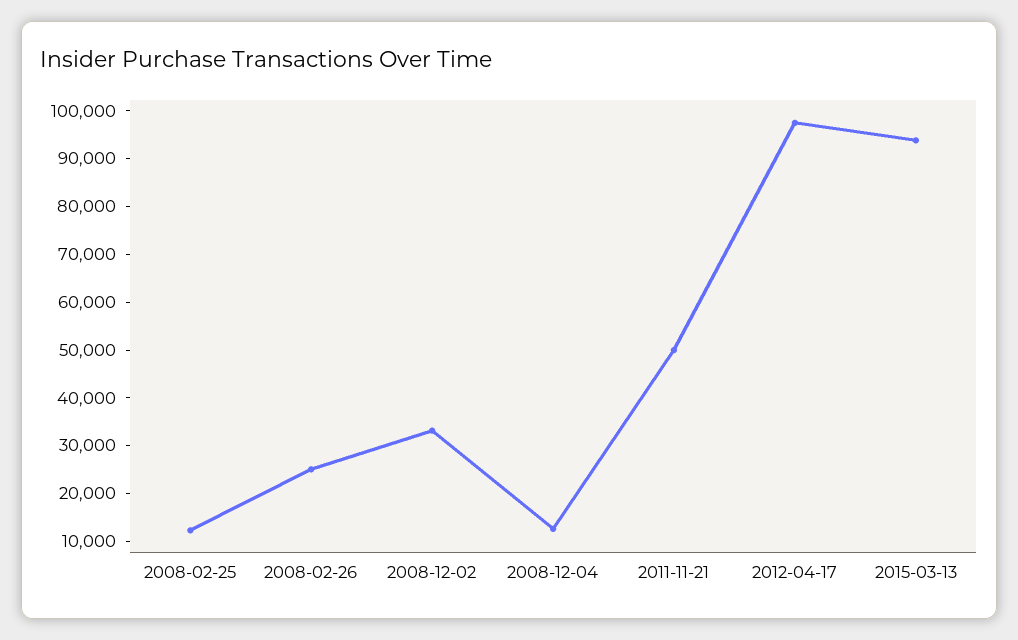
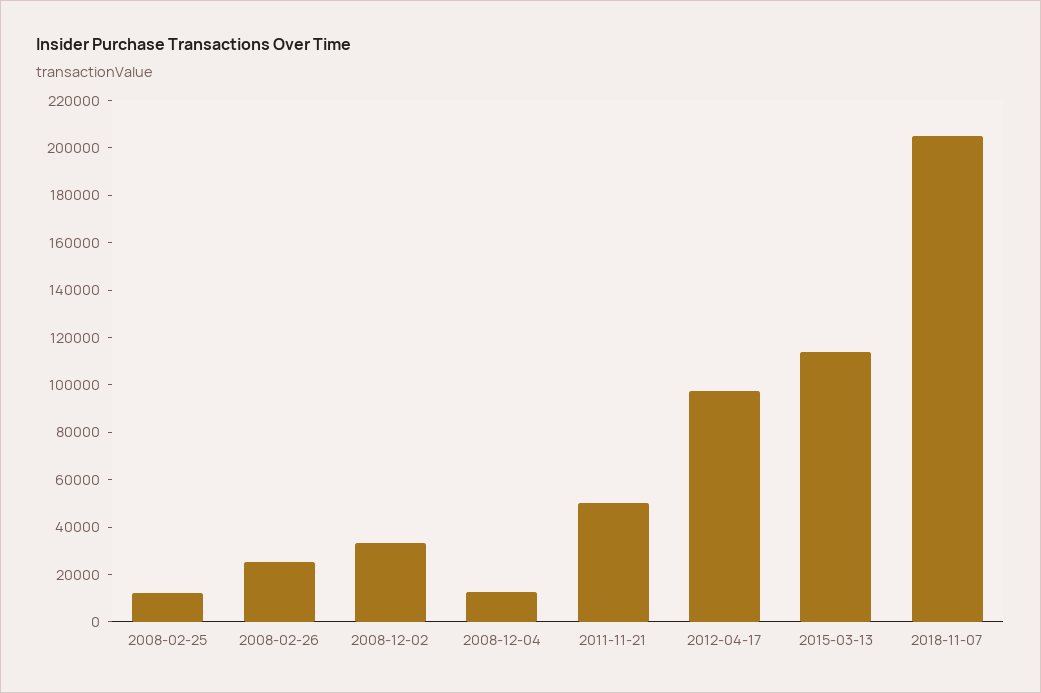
2015-03-13: 94000 -> 115000
2018-11-07: none -> 205000

